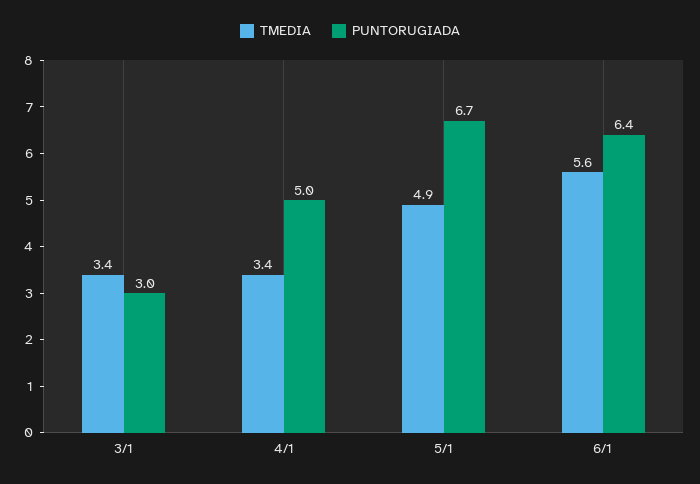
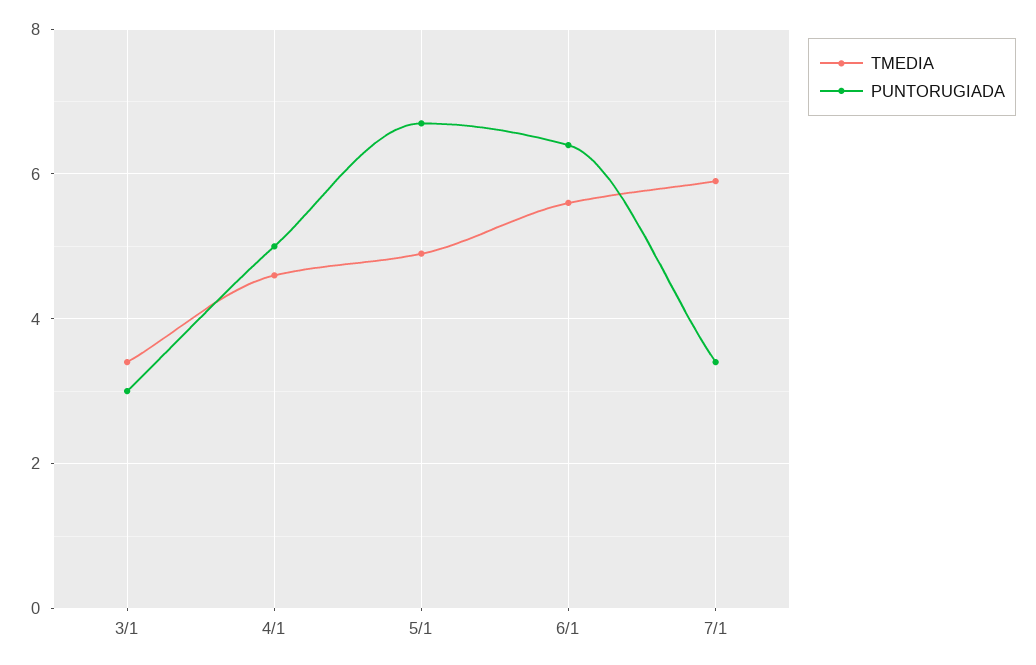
TMEDIA, 4/1: 3.4 -> 4.5
TMEDIA, 7/1: none -> 6
PUNTORUGIADA, 7/1: none -> 3.5

